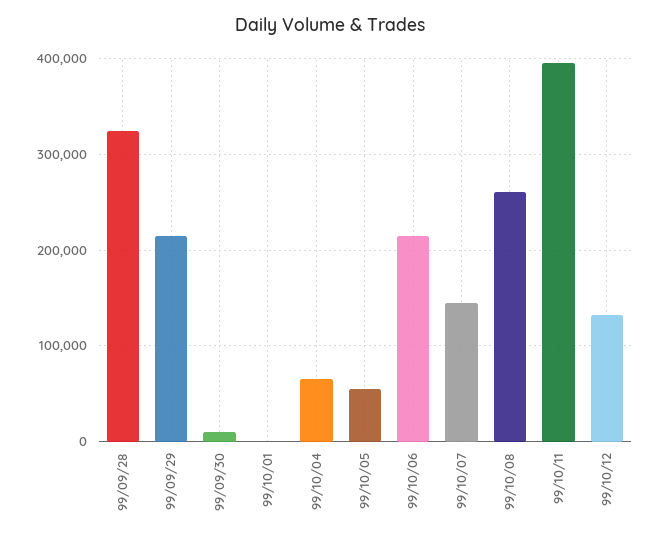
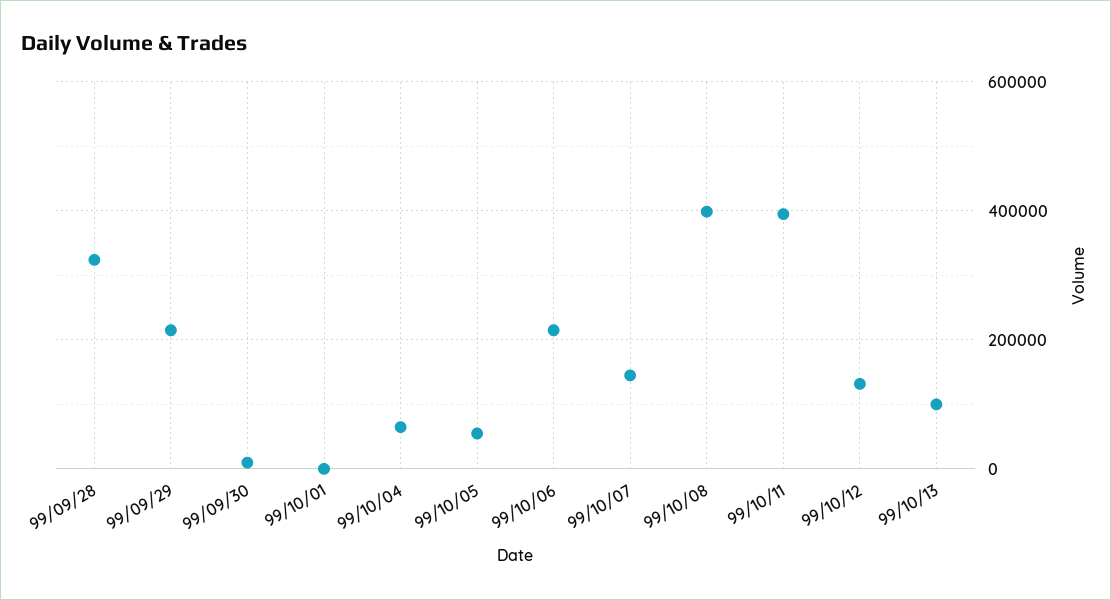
99/10/08: 260000 -> 400000
99/10/13: none -> 100000

